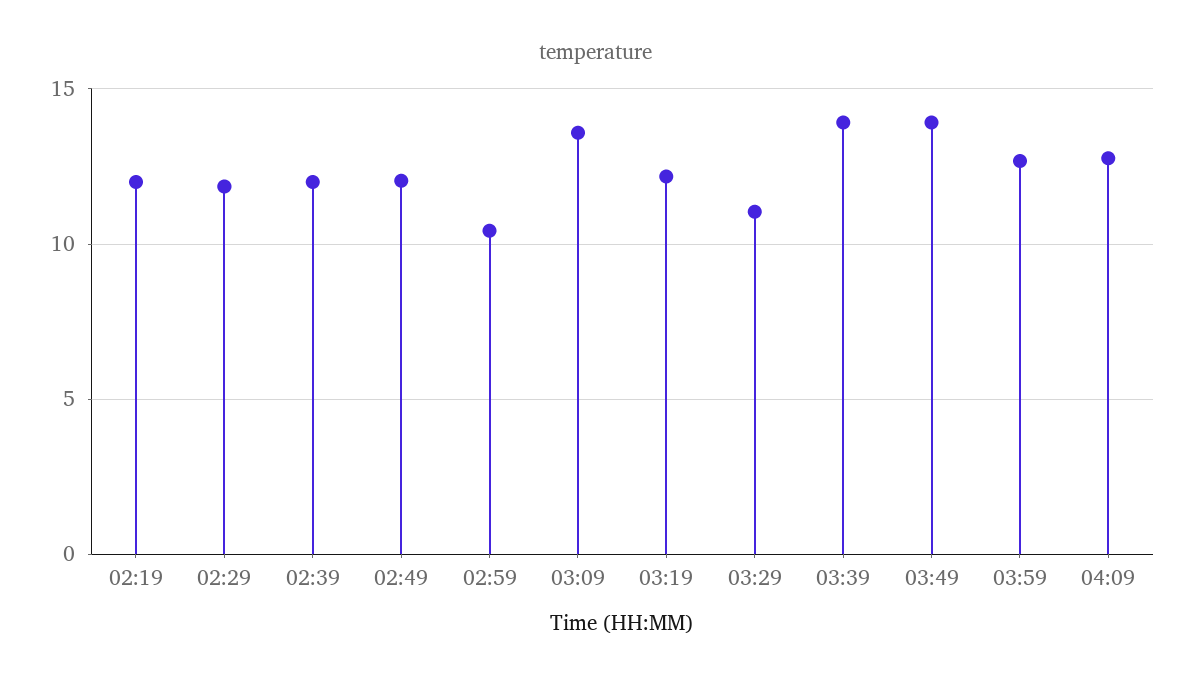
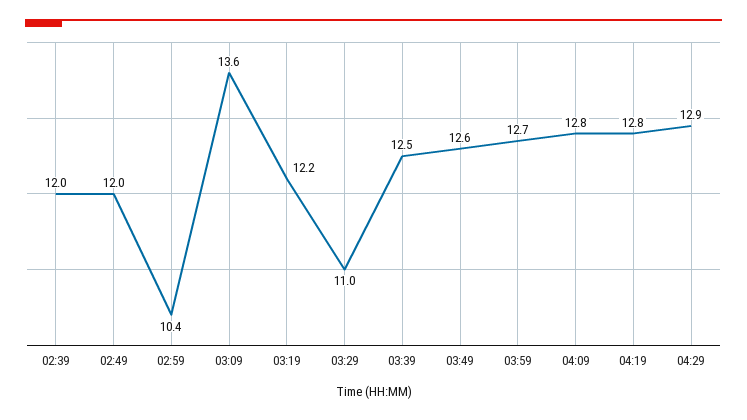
02:19: 12 -> none
02:29: 12 -> none
03:39: 14 -> 12.5
03:49: 14 -> 12.6
04:19: none -> 12.8
04:29: none -> 12.9

